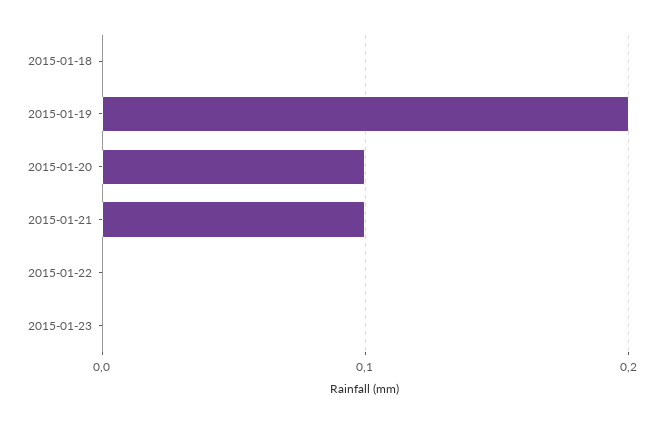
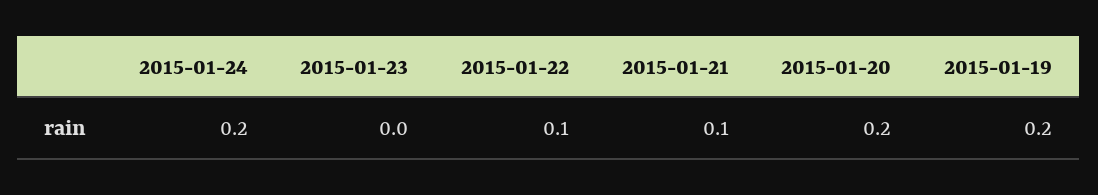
2015-01-18: 0 -> none
2015-01-20: 0.1 -> 0.2
2015-01-22: 0 -> 0.1
2015-01-24: none -> 0.2

